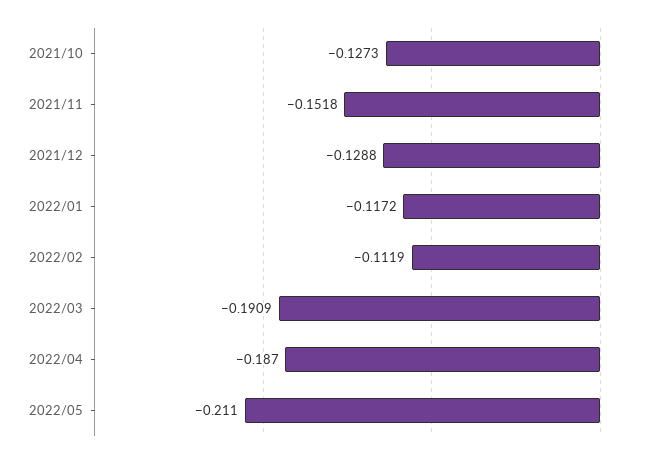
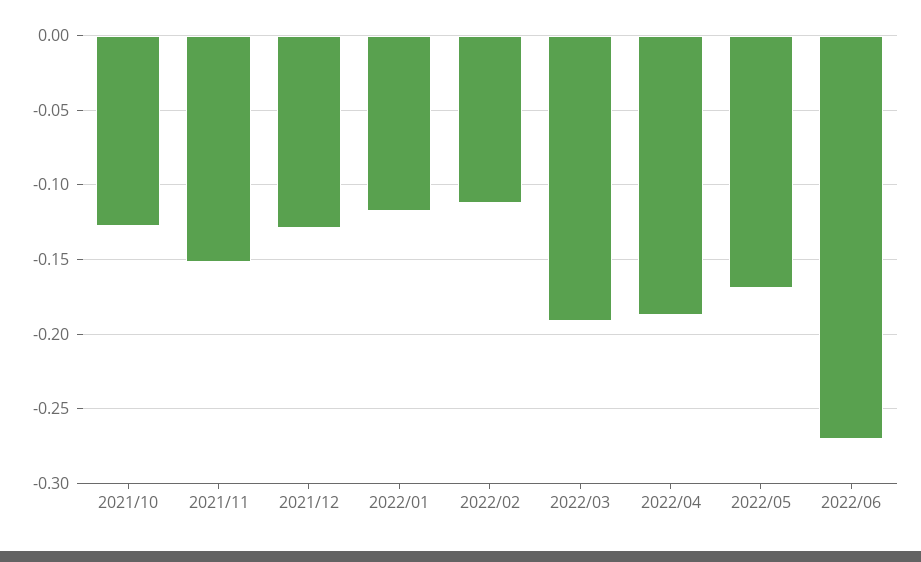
2022/05: -0.211 -> -0.17
2022/06: none -> -0.27

